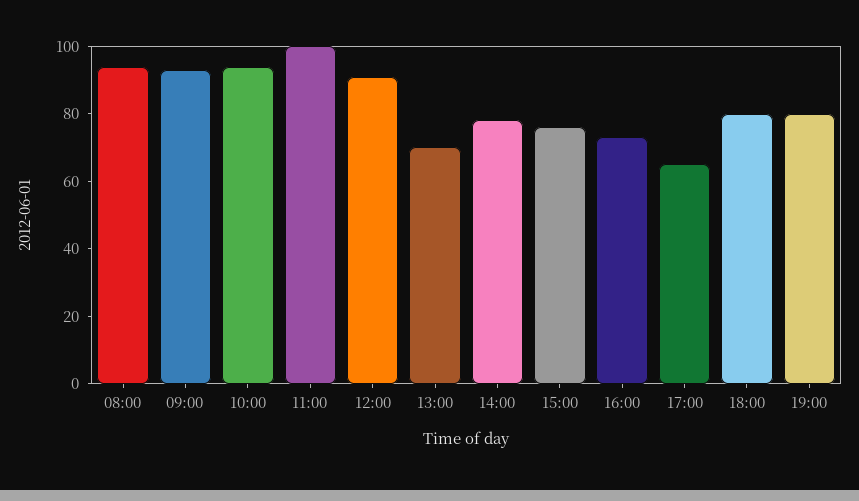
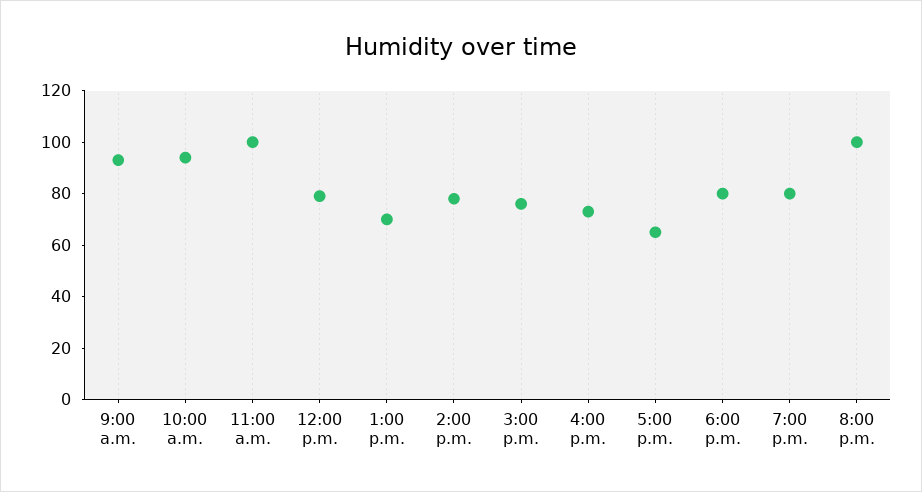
08:00: 95 -> none
12:00: 90 -> 80
8:00 p.m.: none -> 100

